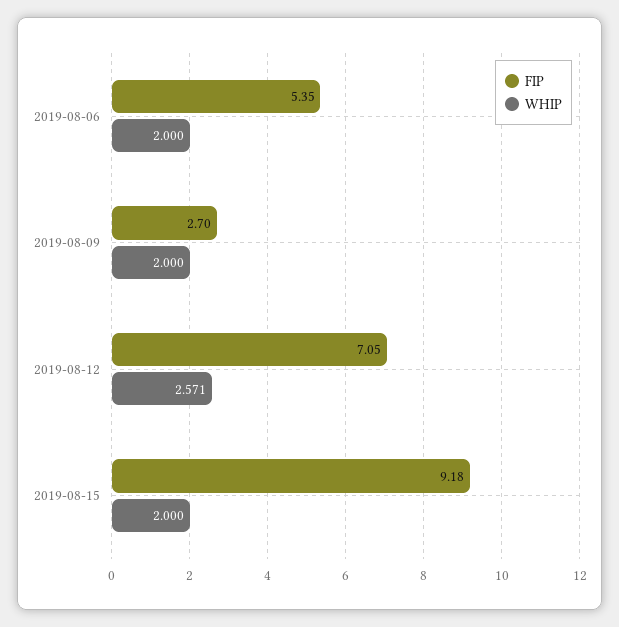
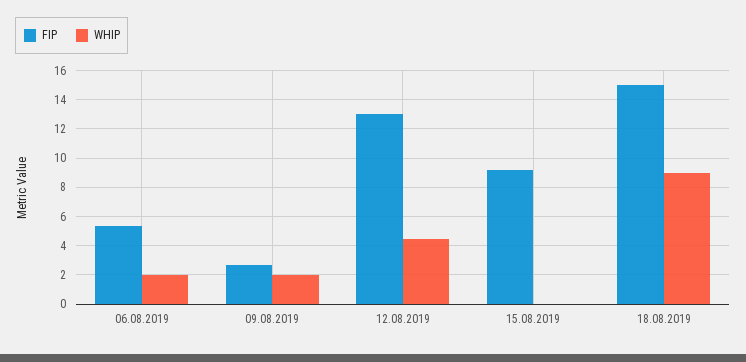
FIP, 2019-08-12: 7.05 -> 13
WHIP, 2019-08-12: 2.571 -> 4.5
WHIP, 2019-08-15: 2 -> 0
FIP, 18.08.2019: none -> 15
WHIP, 18.08.2019: none -> 9

